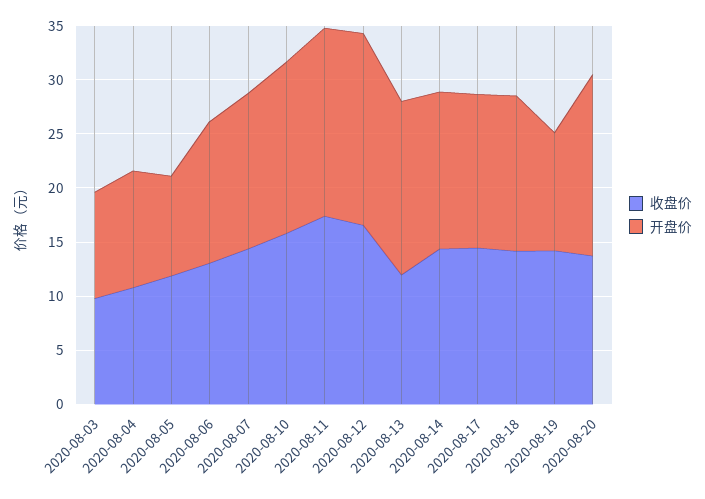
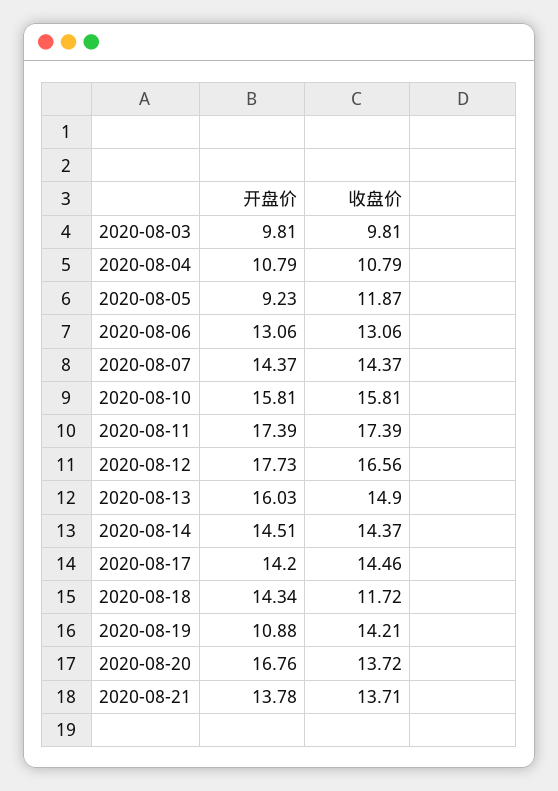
收盘价, 2020-08-13: 12 -> 14.9
收盘价, 2020-08-18: 14 -> 11.72
开盘价, 2020-08-21: none -> 13.78
收盘价, 2020-08-21: none -> 13.71

